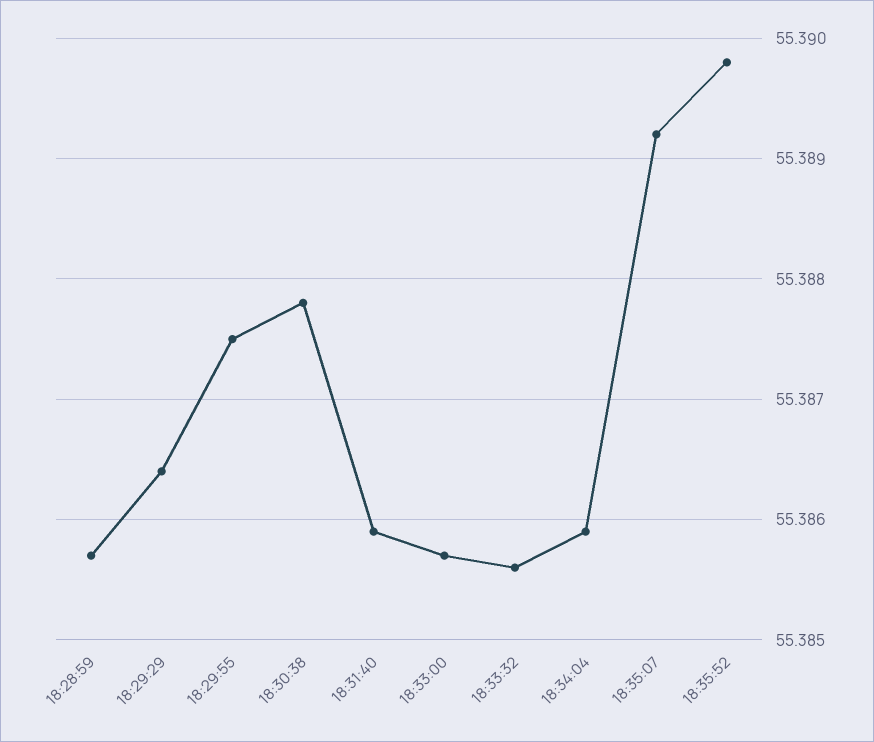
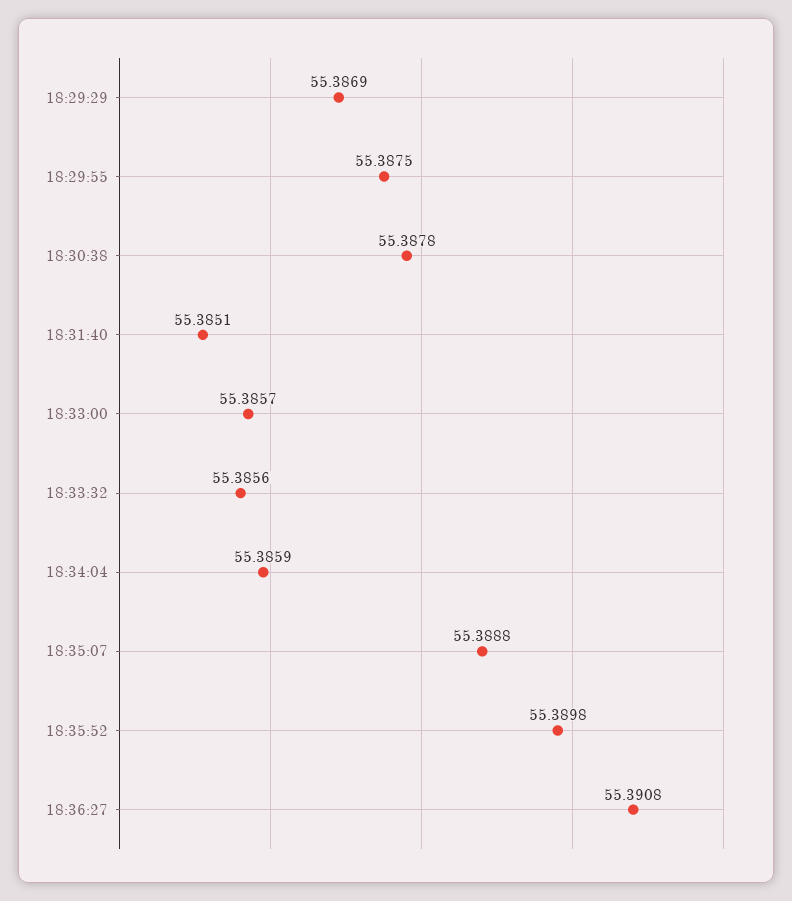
18:28:59: 55.3857 -> none
18:29:29: 55.3864 -> 55.3869
18:31:40: 55.3859 -> 55.3851
18:35:07: 55.3892 -> 55.3888
18:36:27: none -> 55.3908

